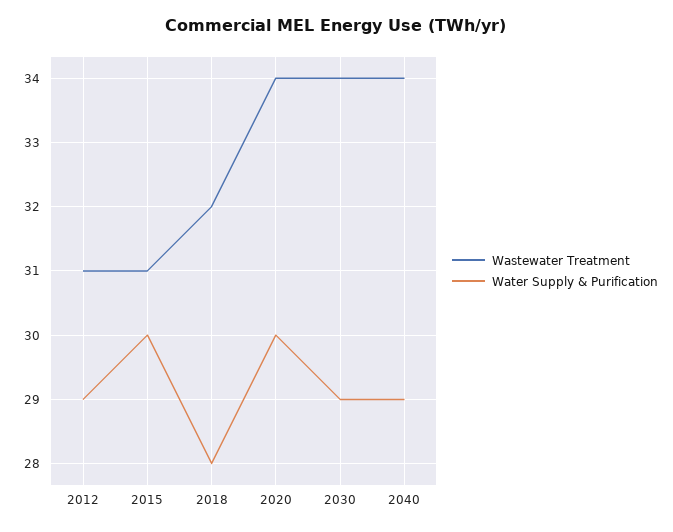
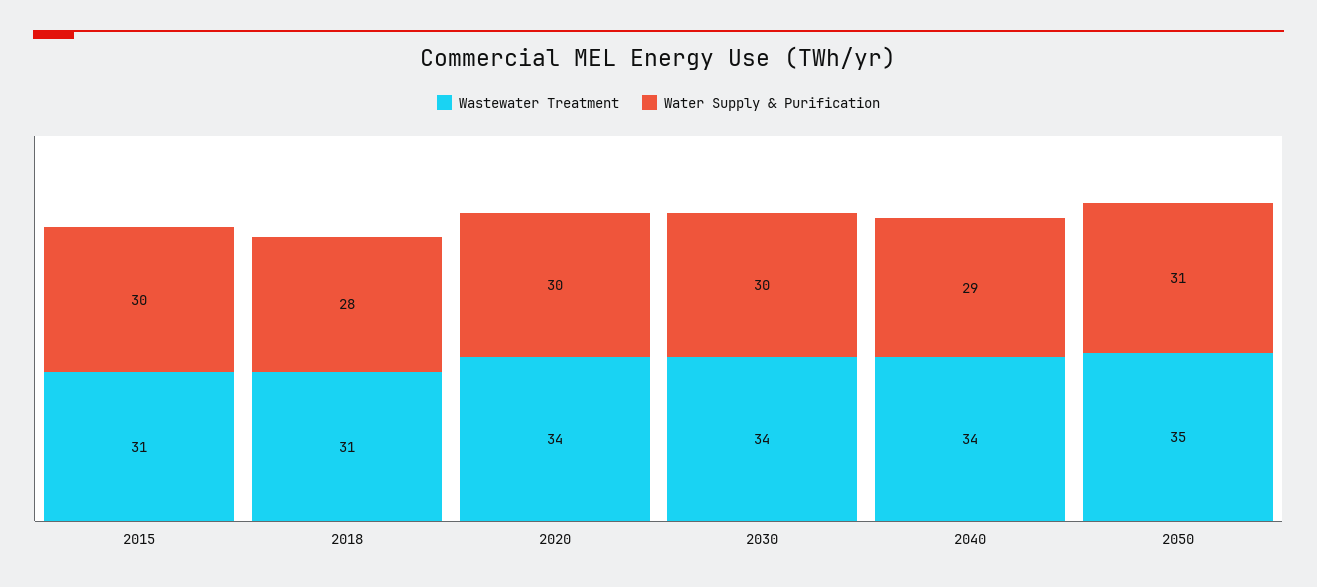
Wastewater Treatment, 2012: 31 -> none
Water Supply & Purification, 2012: 29 -> none
Wastewater Treatment, 2018: 32 -> 31
Water Supply & Purification, 2030: 29 -> 30
Wastewater Treatment, 2050: none -> 35
Water Supply & Purification, 2050: none -> 31

